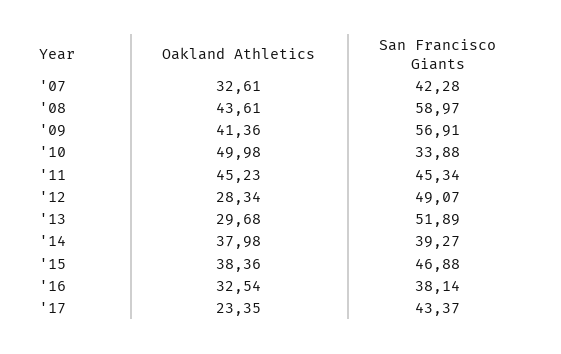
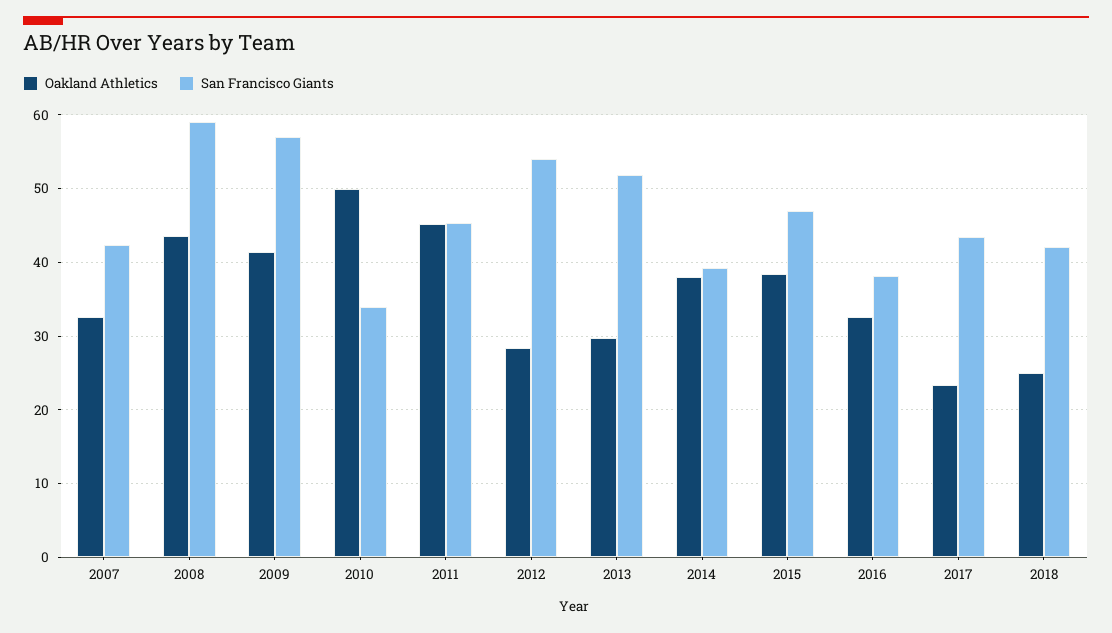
San Francisco Giants, '12: 49.07 -> 54
Oakland Athletics, 2018: none -> 25
San Francisco Giants, 2018: none -> 42

